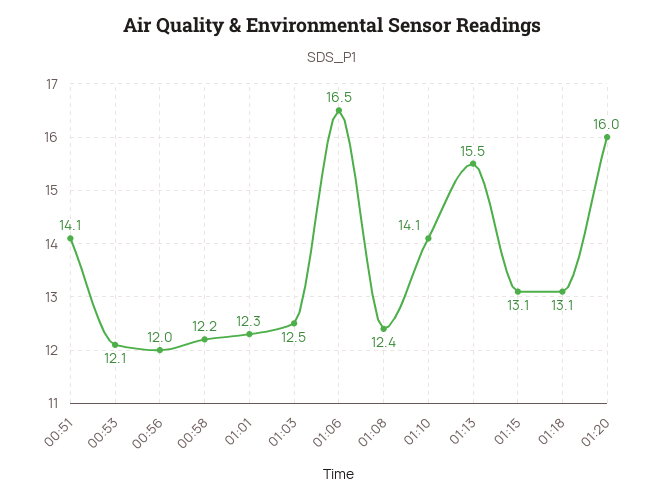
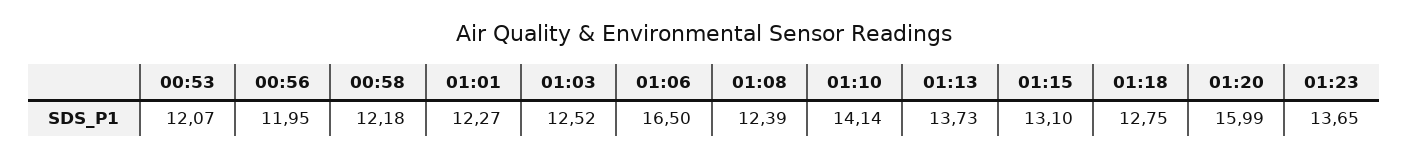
00:51: 14.1 -> none
01:13: 15.5 -> 13.73
01:18: 13.1 -> 12.75
01:23: none -> 13.65

